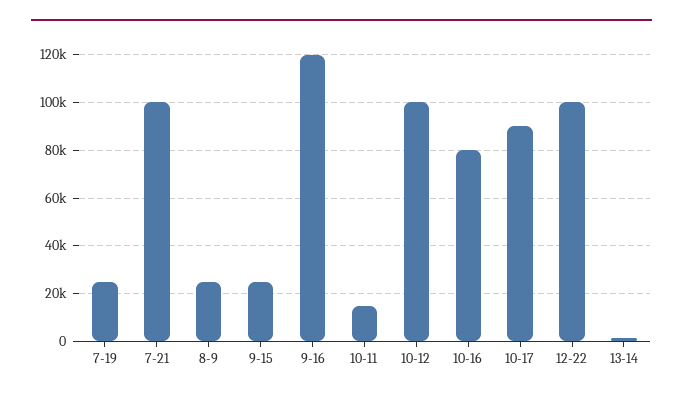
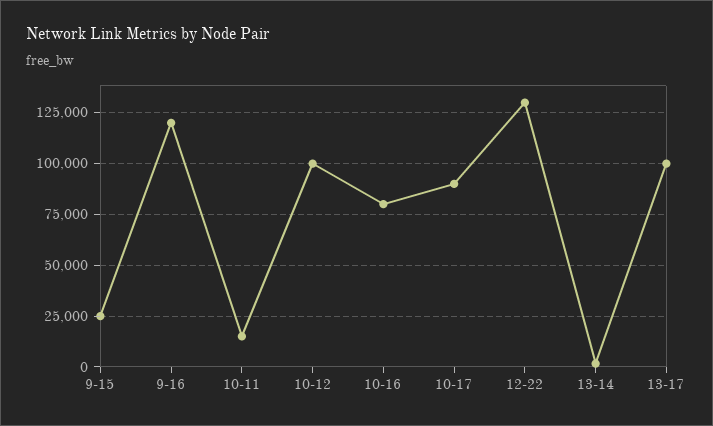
7-19: 25000 -> none
7-21: 100000 -> none
8-9: 25000 -> none
12-22: 100000 -> 130000
13-17: none -> 100000

